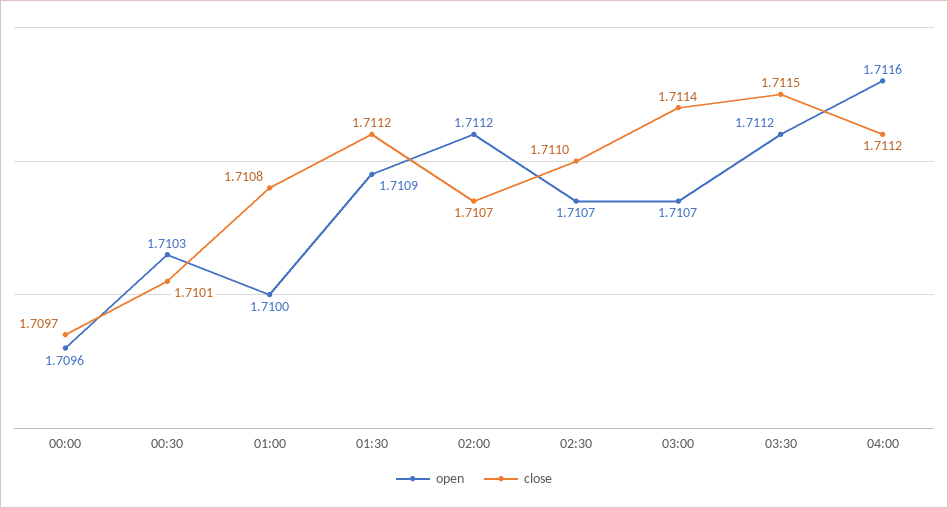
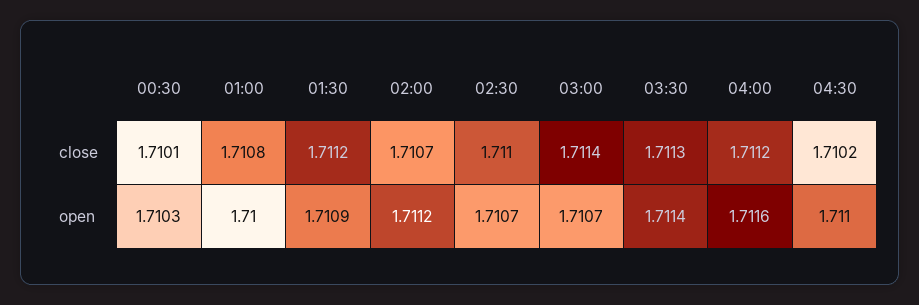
open, 00:00: 1.7096 -> none
close, 00:00: 1.7097 -> none
open, 03:30: 1.7112 -> 1.7114
close, 03:30: 1.7115 -> 1.7113
close, 04:30: none -> 1.7102
open, 04:30: none -> 1.711

